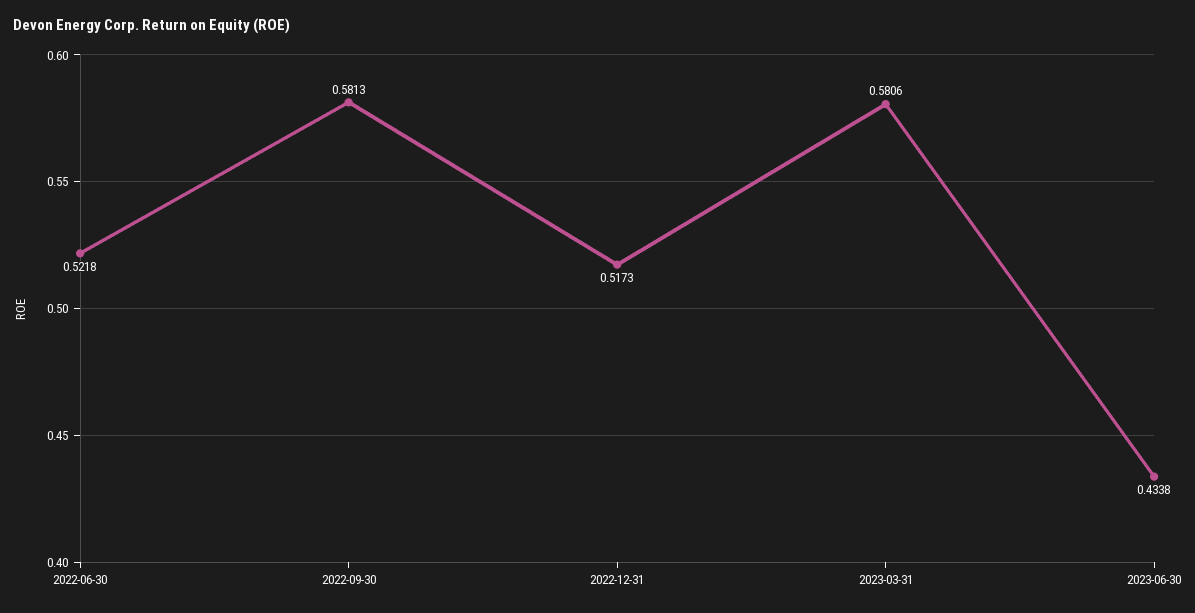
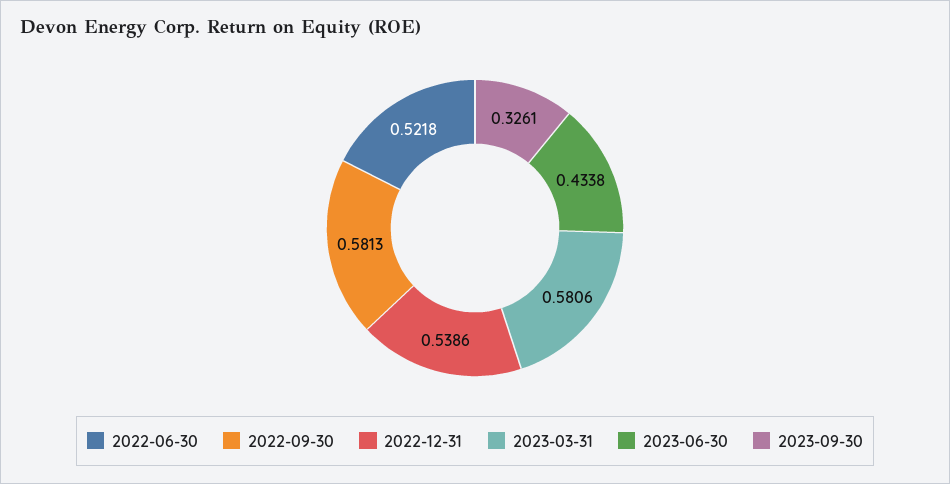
2022-12-31: 0.5173 -> 0.5386
2023-09-30: none -> 0.3261

